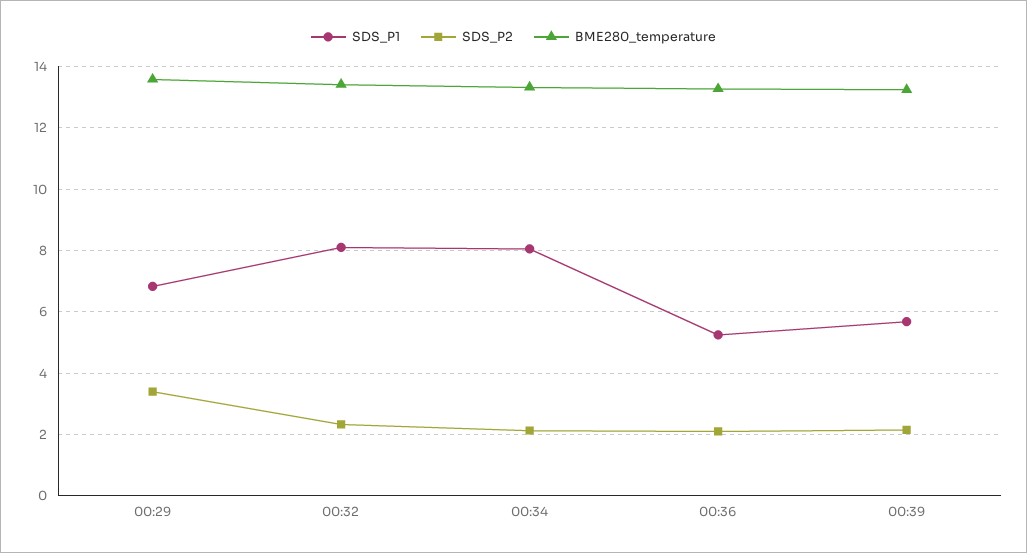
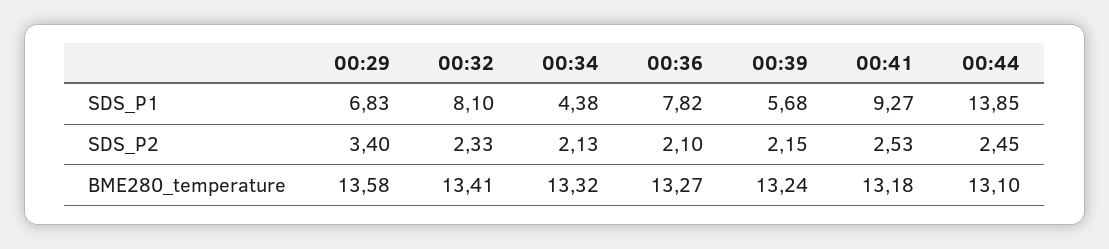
SDS_P1, 00:34: 8 -> 4.38
SDS_P1, 00:36: 5.2 -> 7.82
SDS_P1, 00:41: none -> 9.27
SDS_P1, 00:44: none -> 13.85
SDS_P2, 00:41: none -> 2.53
SDS_P2, 00:44: none -> 2.45
BME280_temperature, 00:41: none -> 13.18
BME280_temperature, 00:44: none -> 13.1

